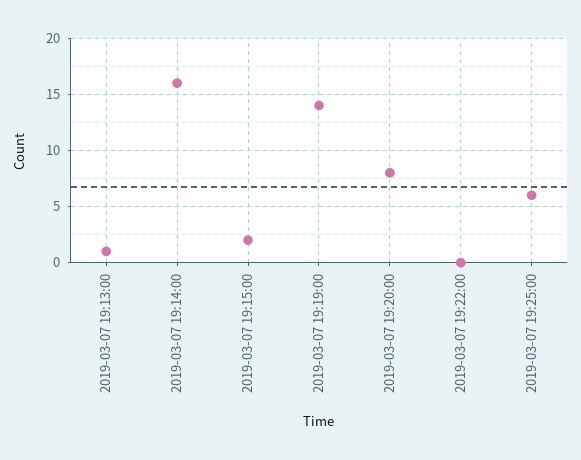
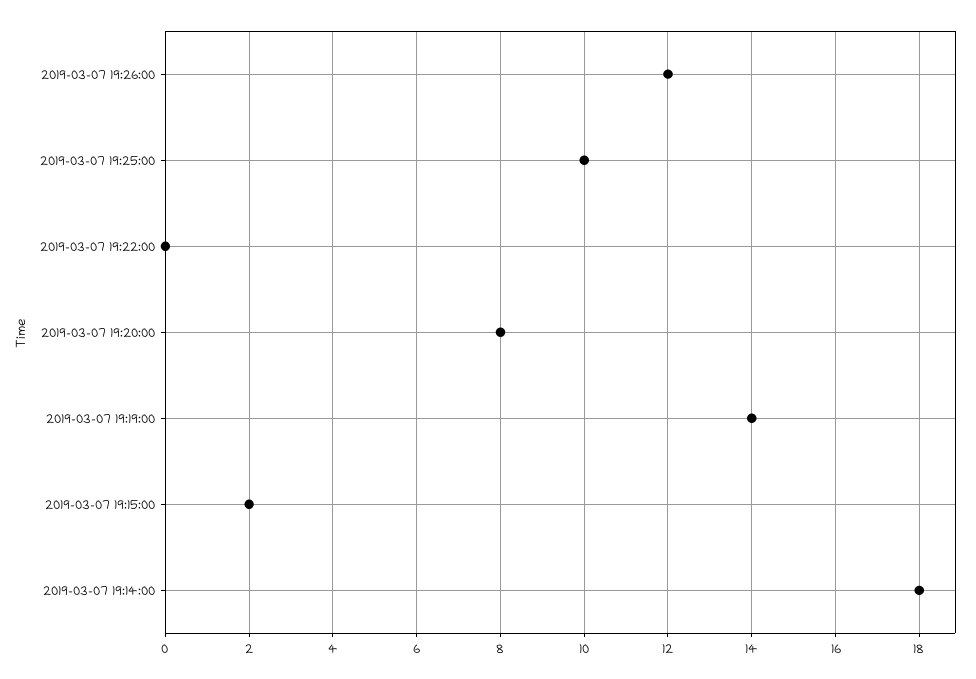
2019-03-07 19:13:00: 1 -> none
2019-03-07 19:14:00: 16 -> 18
2019-03-07 19:25:00: 6 -> 10
2019-03-07 19:26:00: none -> 12

